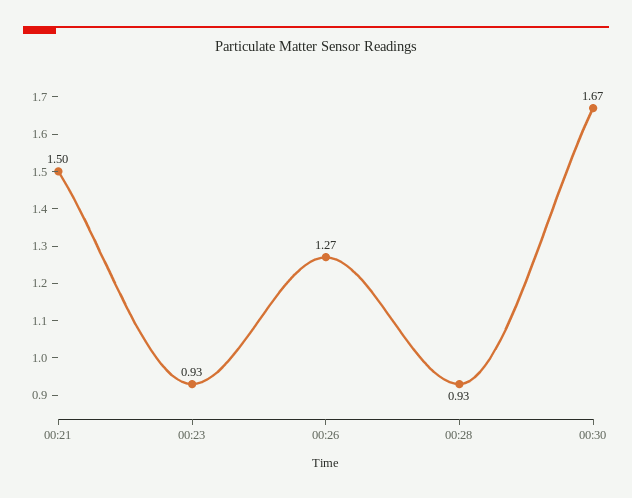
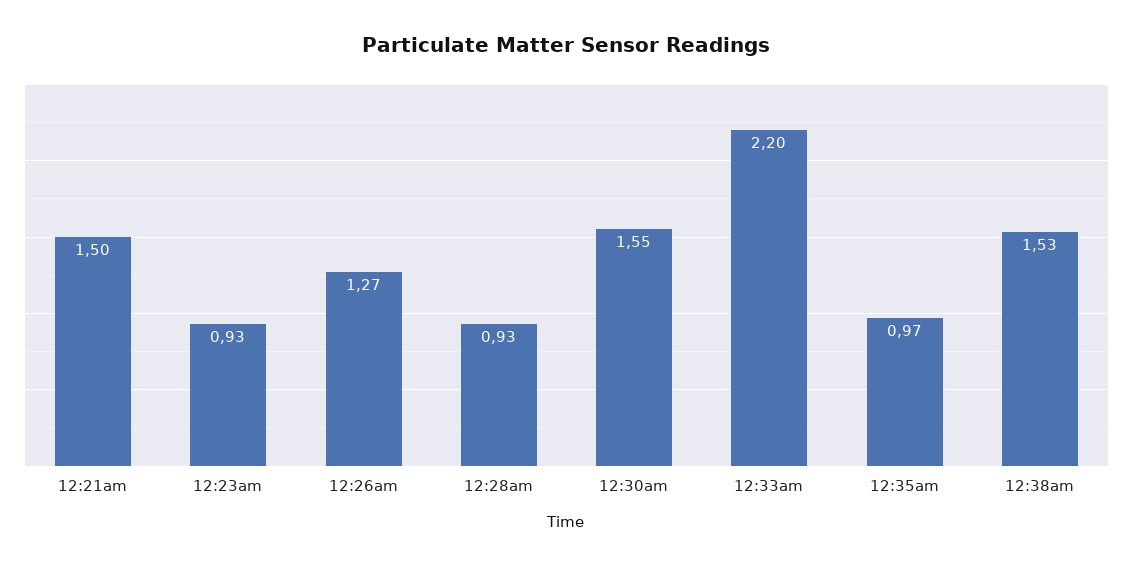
00:30: 1.67 -> 1.55
12:33am: none -> 2.2
12:35am: none -> 0.97
12:38am: none -> 1.53

